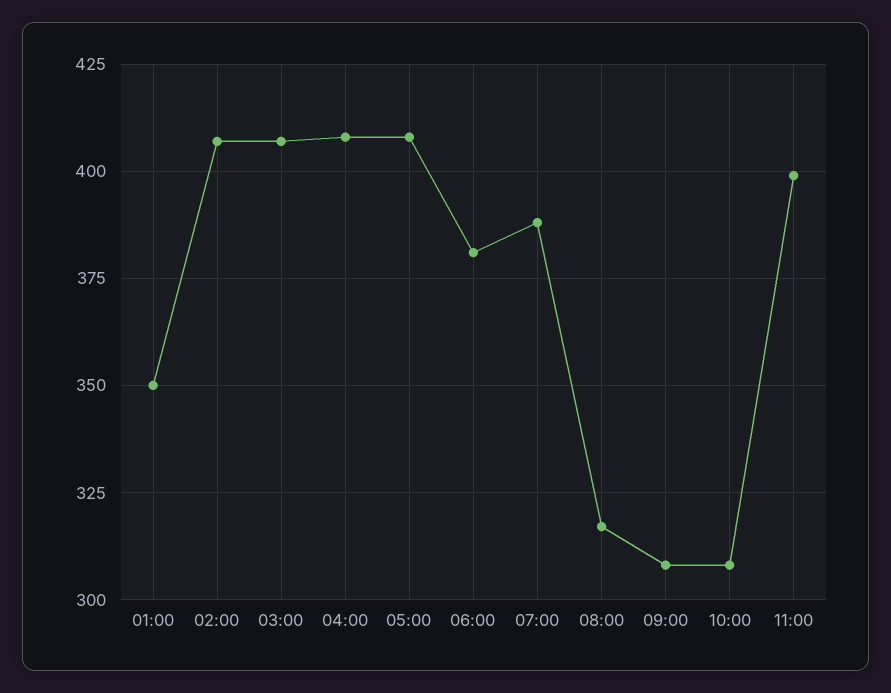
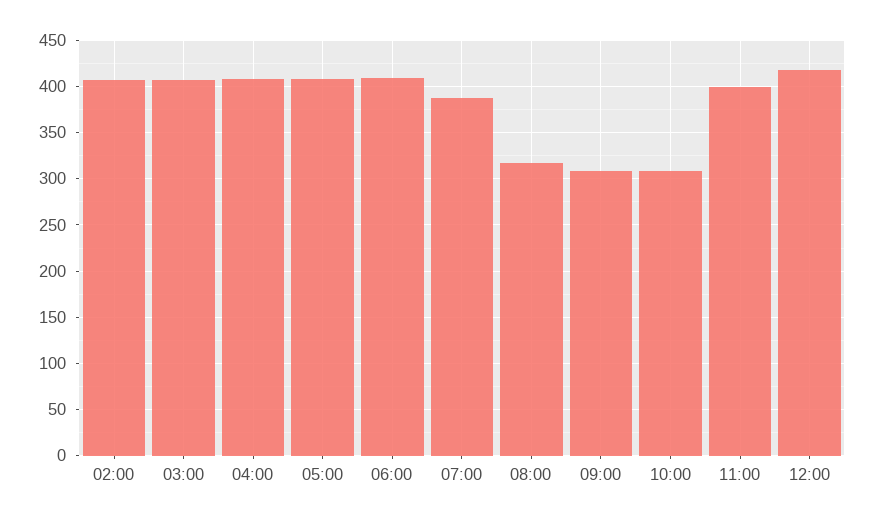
01:00: 350 -> none
06:00: 380 -> 410
12:00: none -> 420

